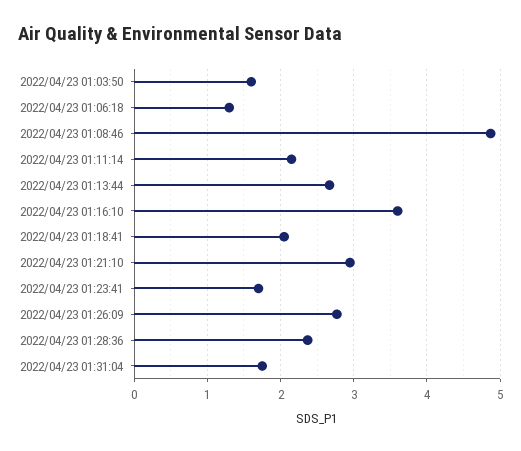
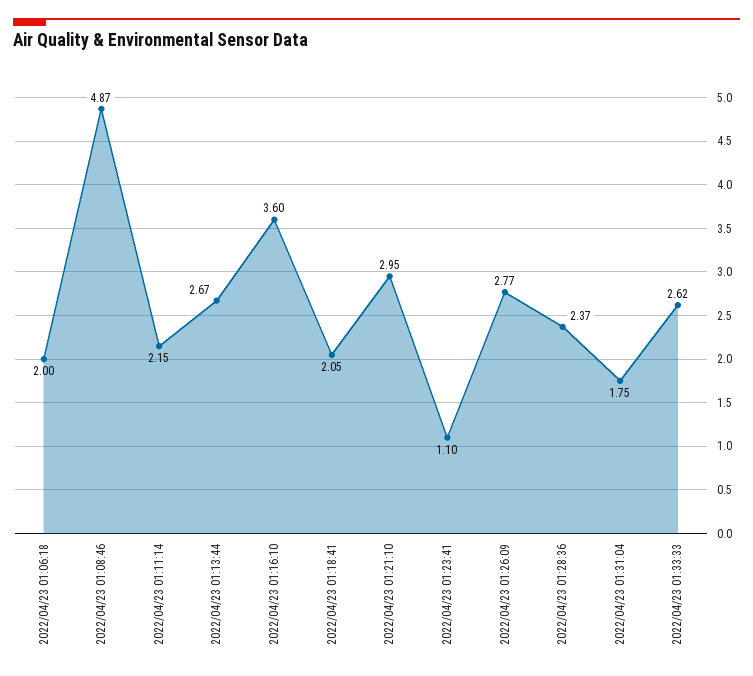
2022/04/23 01:03:50: 1.6 -> none
2022/04/23 01:06:18: 1.3 -> 2
2022/04/23 01:23:41: 1.7 -> 1.1
2022/04/23 01:33:33: none -> 2.62

